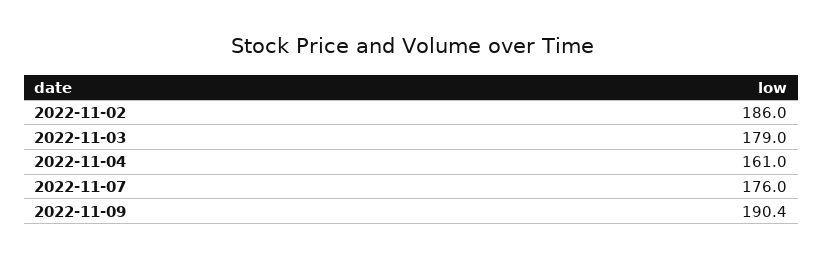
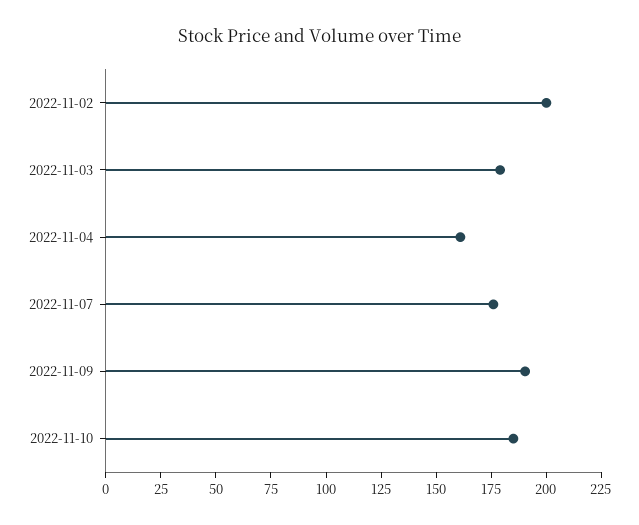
2022-11-02: 186 -> 200
2022-11-10: none -> 185

